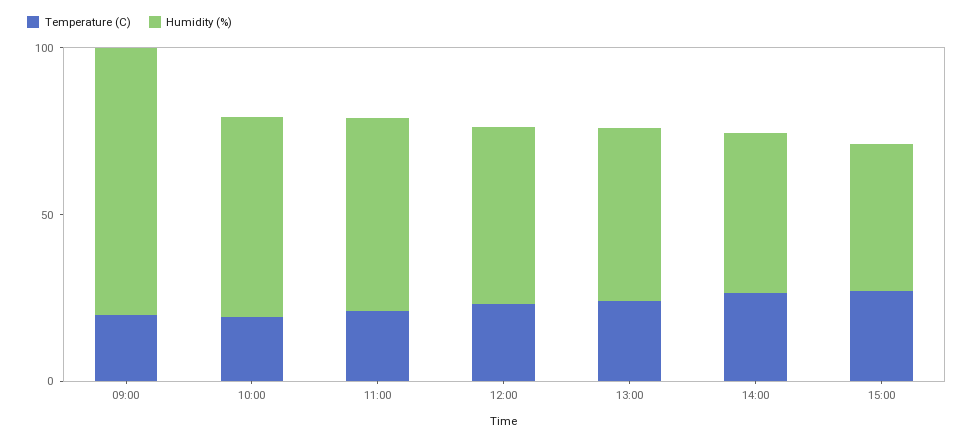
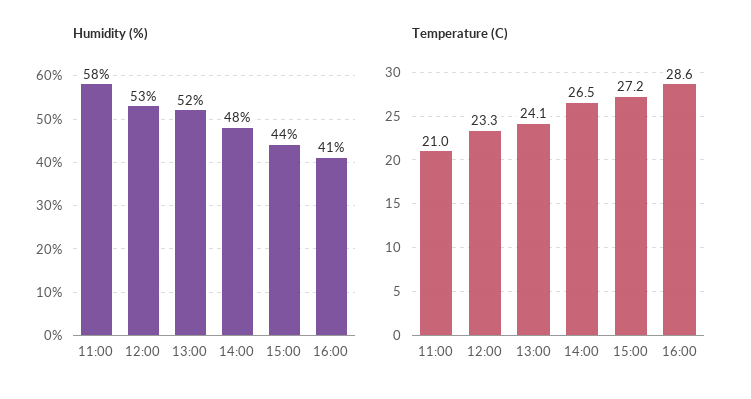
Temperature (C), 09:00: 20 -> none
Humidity (%), 09:00: 80 -> none
Temperature (C), 10:00: 20 -> none
Humidity (%), 10:00: 60 -> none
Humidity (%), 16:00: none -> 41
Temperature (C), 16:00: none -> 28.6

